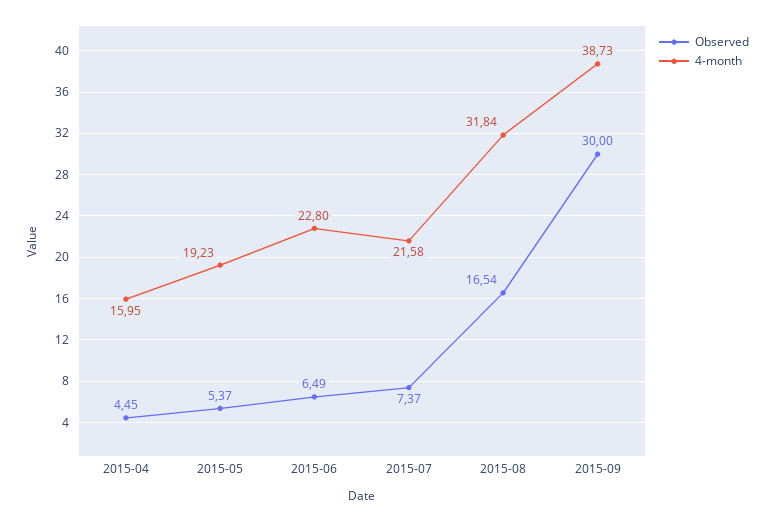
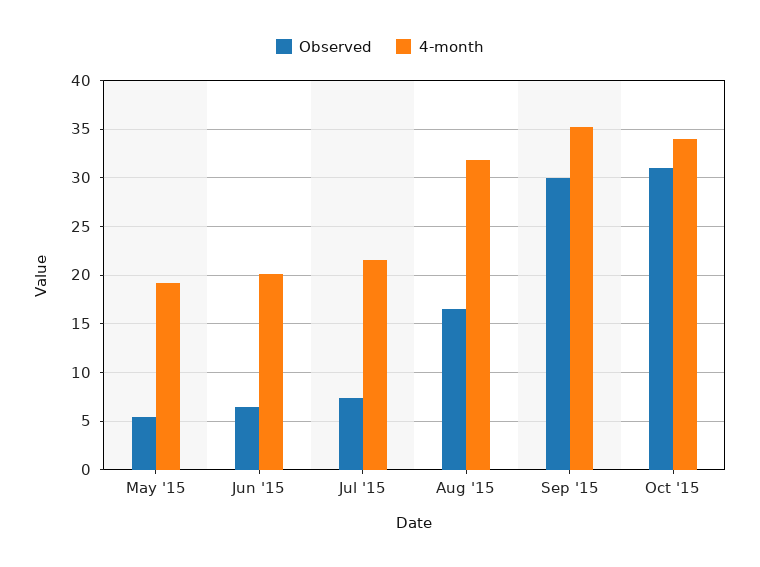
Observed, 2015-04: 4.45 -> none
4-month, 2015-04: 15.95 -> none
4-month, 2015-06: 22.8 -> 20
4-month, 2015-09: 38.73 -> 35
Observed, Oct '15: none -> 31
4-month, Oct '15: none -> 34

